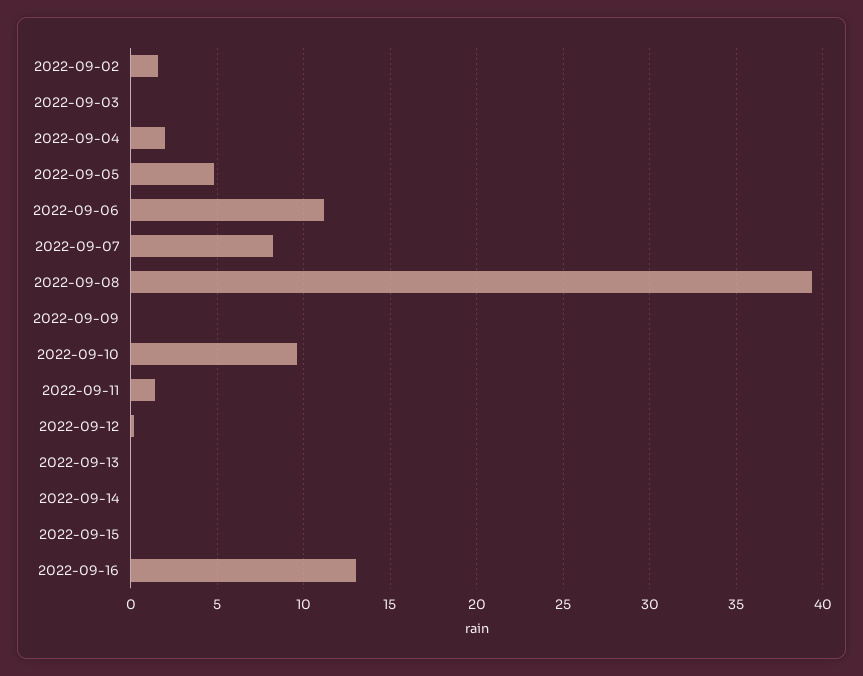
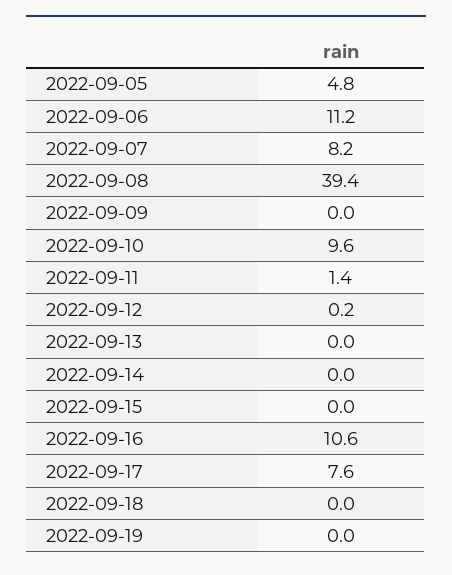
2022-09-02: 1.5 -> none
2022-09-03: 0 -> none
2022-09-04: 2 -> none
2022-09-16: 13 -> 10.6
2022-09-17: none -> 7.6
2022-09-18: none -> 0
2022-09-19: none -> 0

